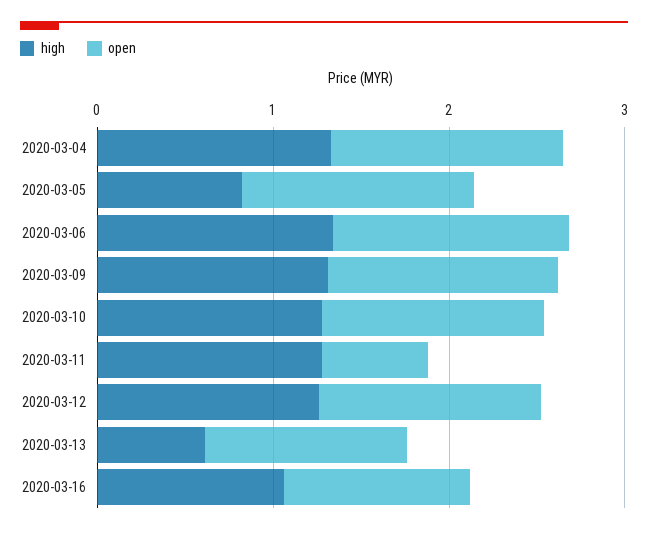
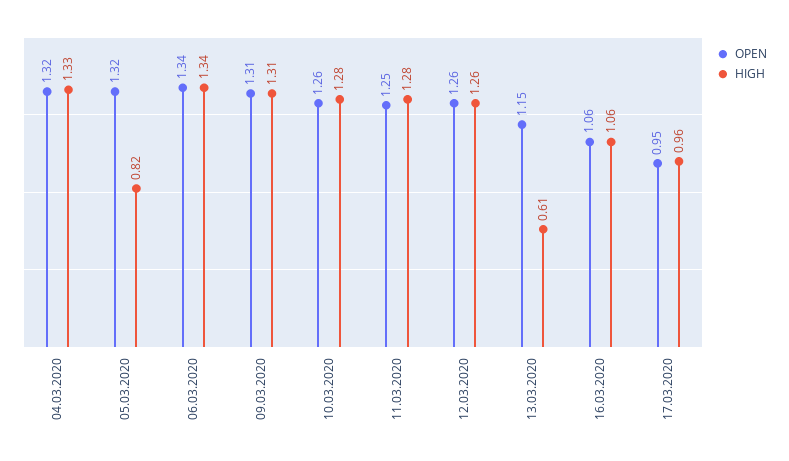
open, 2020-03-11: 0.6 -> 1.25
open, 17.03.2020: none -> 0.95
high, 17.03.2020: none -> 0.96

